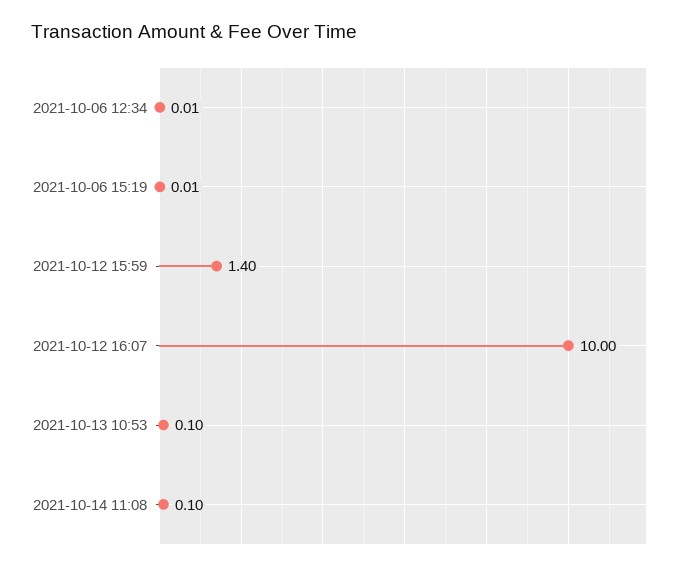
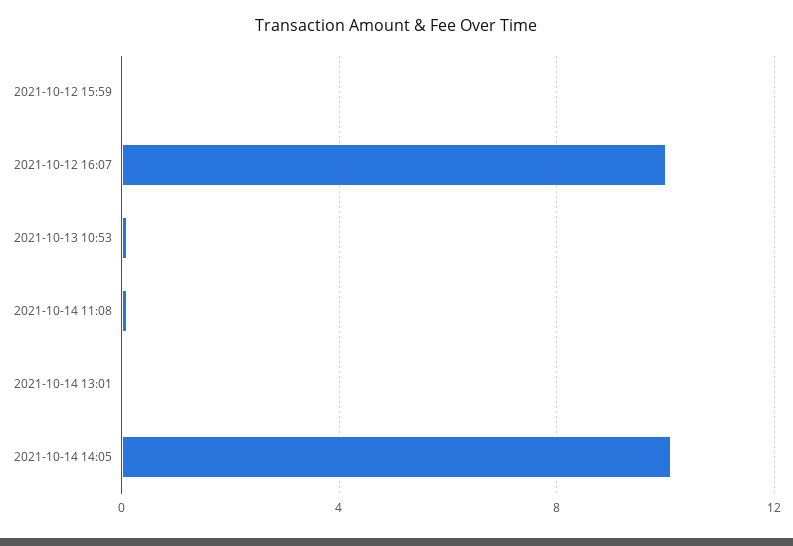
2021-10-06 12:34: 0.01 -> none
2021-10-06 15:19: 0.01 -> none
2021-10-12 15:59: 1.4 -> 0
2021-10-14 13:01: none -> 0
2021-10-14 14:05: none -> 10

